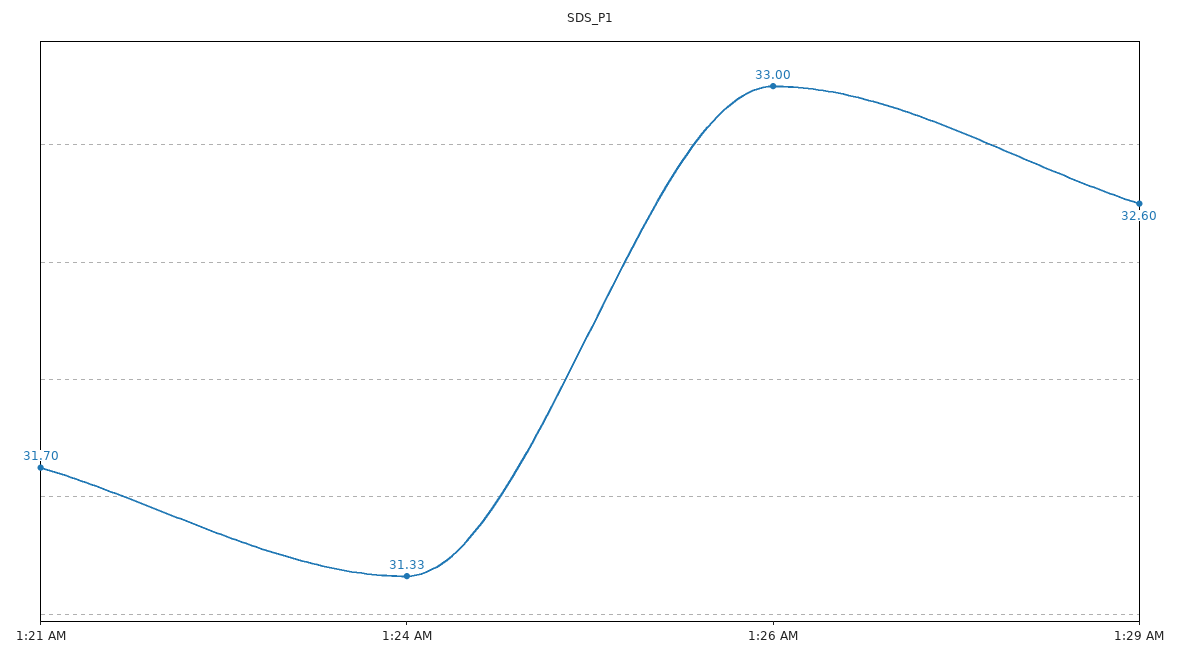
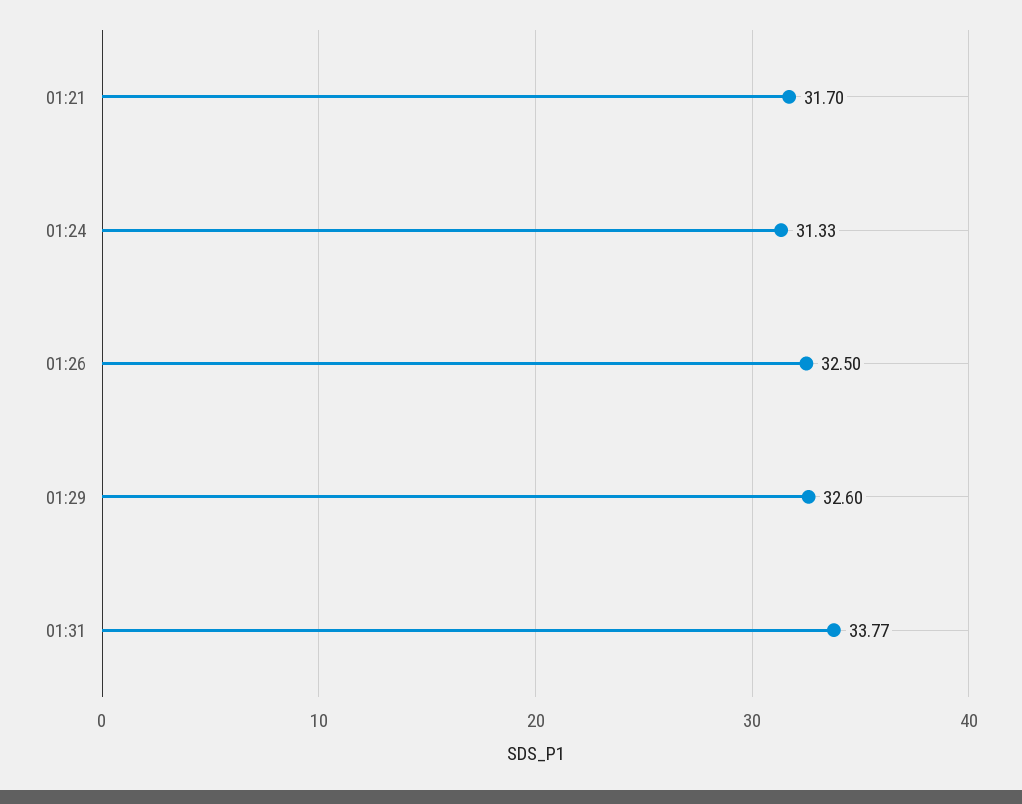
1:26 AM: 33 -> 32.5
01:31: none -> 33.77

